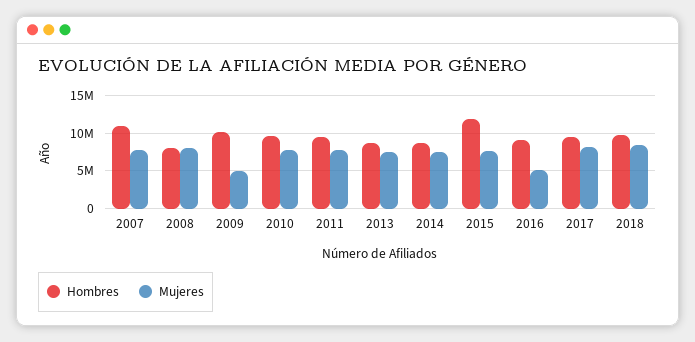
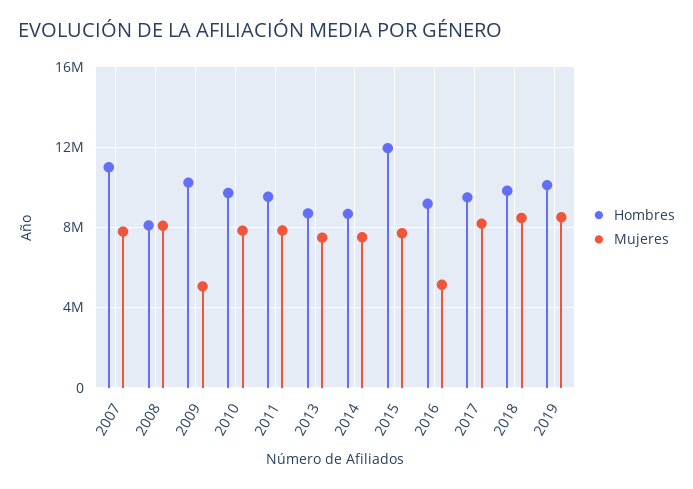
Hombres, 2019: none -> 10000000
Mujeres, 2019: none -> 8500000

